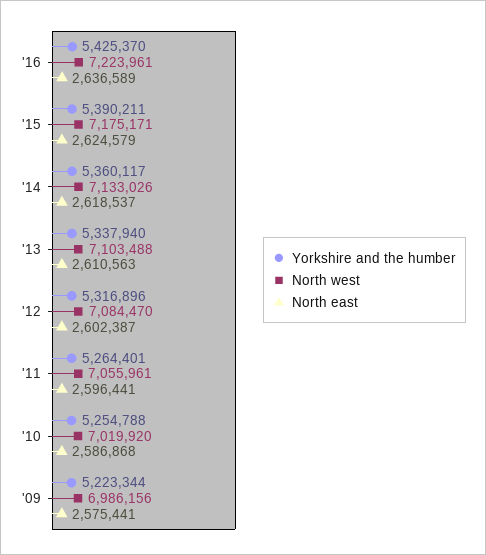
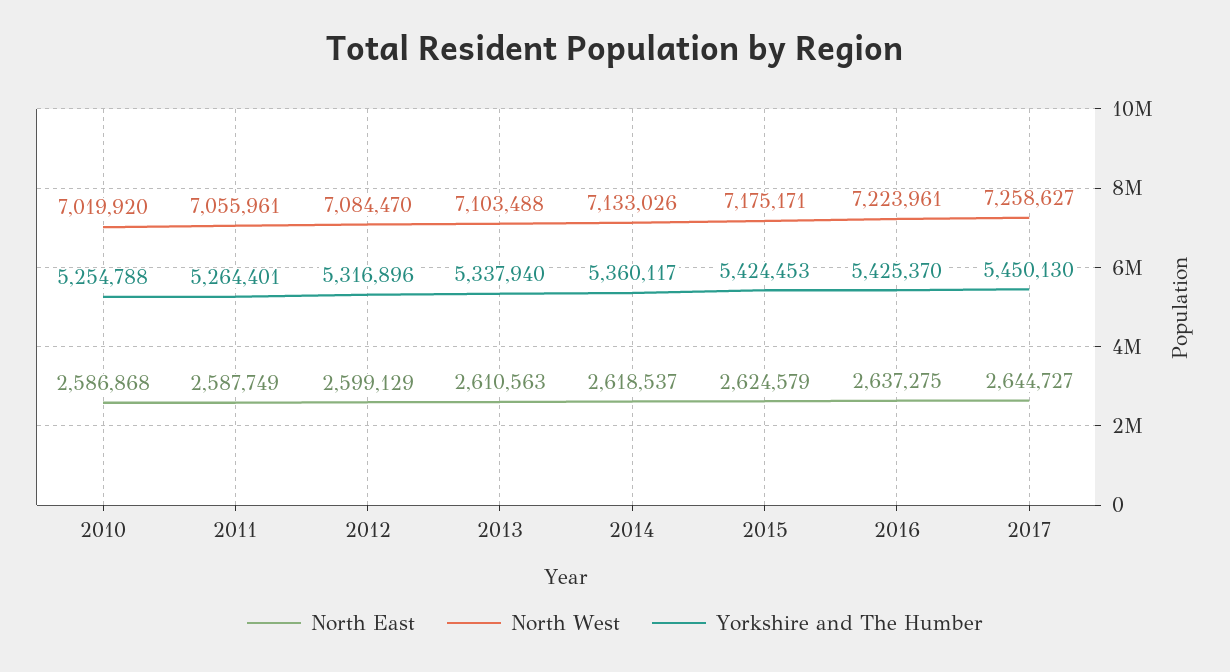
North east, '16: 2636589 -> 2637275
Yorkshire and the humber, '15: 5390211 -> 5424453
North east, '12: 2602387 -> 2599129
North east, '11: 2596441 -> 2587749
Yorkshire and the humber, '09: 5223344 -> none
North west, '09: 6986156 -> none
North east, '09: 2575441 -> none
North east, 2017: none -> 2644727
North west, 2017: none -> 7258627
Yorkshire and the humber, 2017: none -> 5450130

